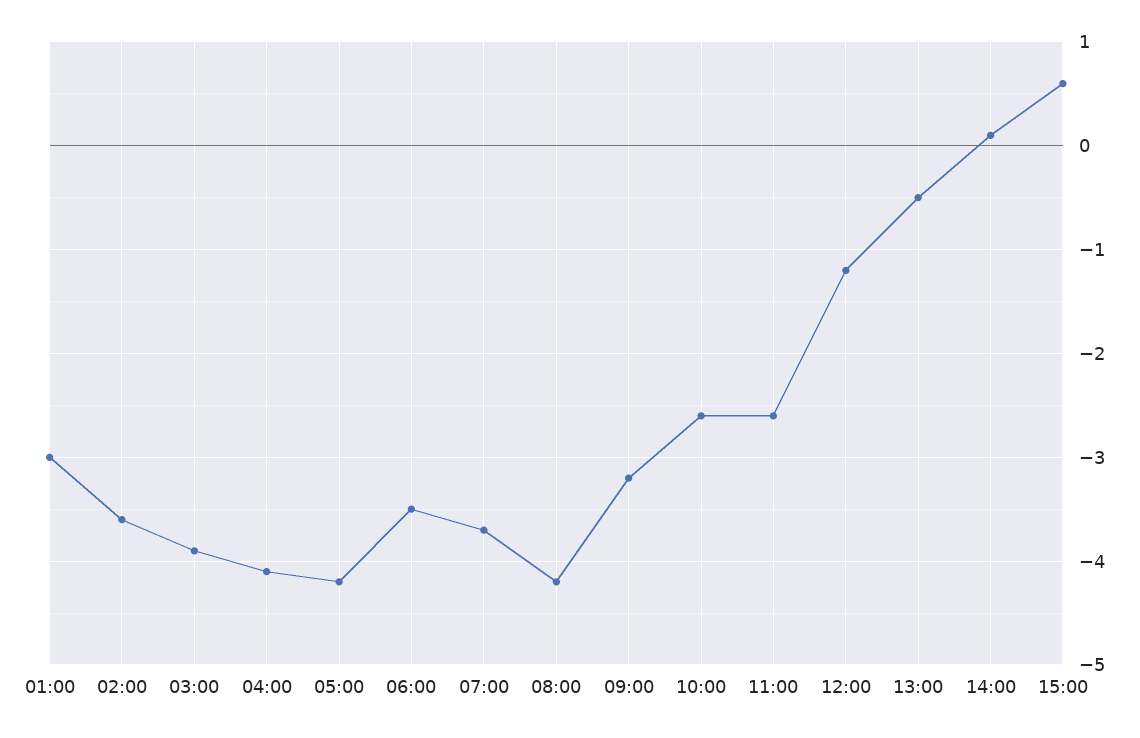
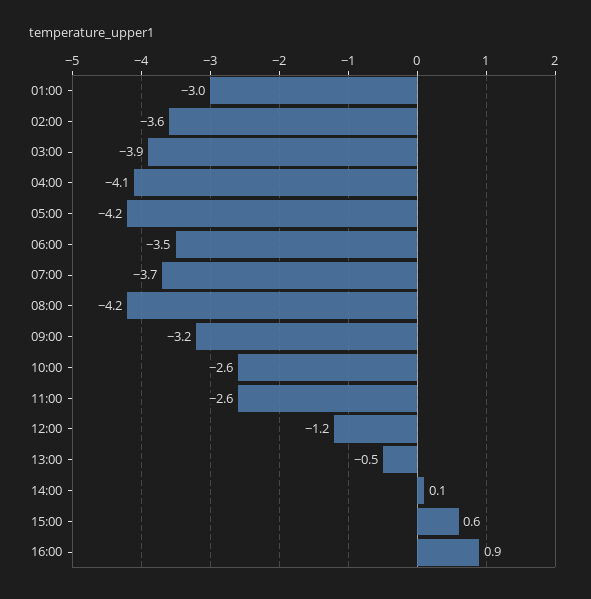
16:00: none -> 0.9

